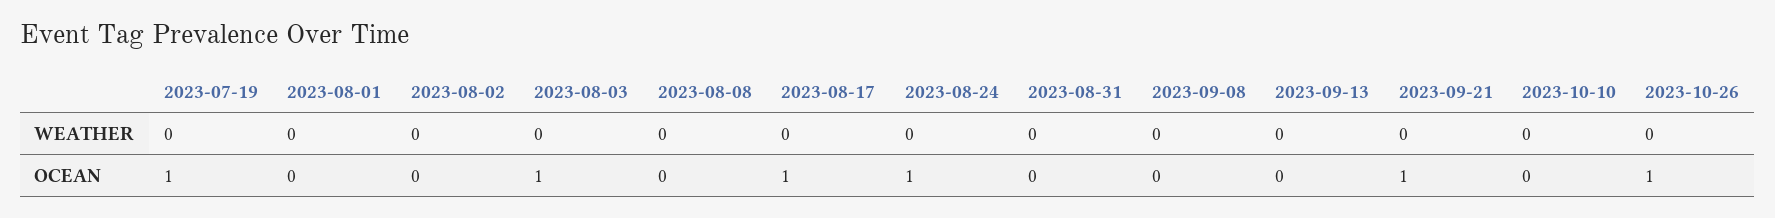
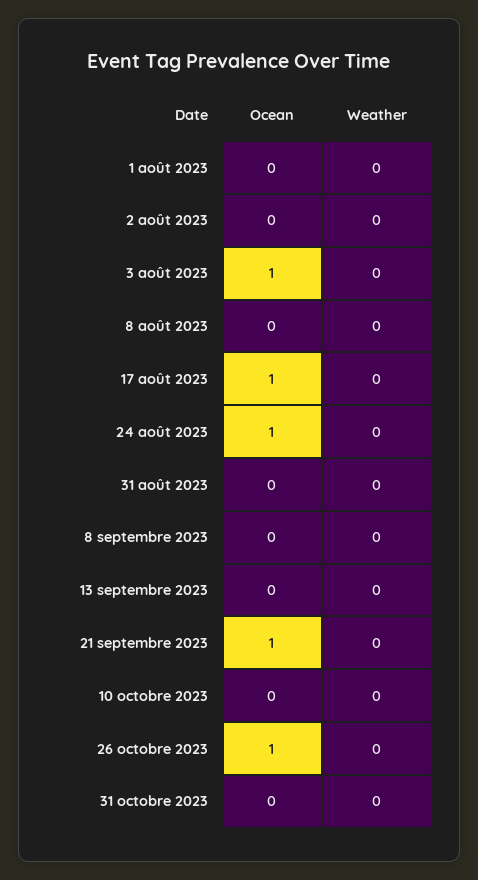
2023-07-19, WEATHER: 0 -> none
2023-07-19, OCEAN: 1 -> none
31 octobre 2023, OCEAN: none -> 0
31 octobre 2023, WEATHER: none -> 0

